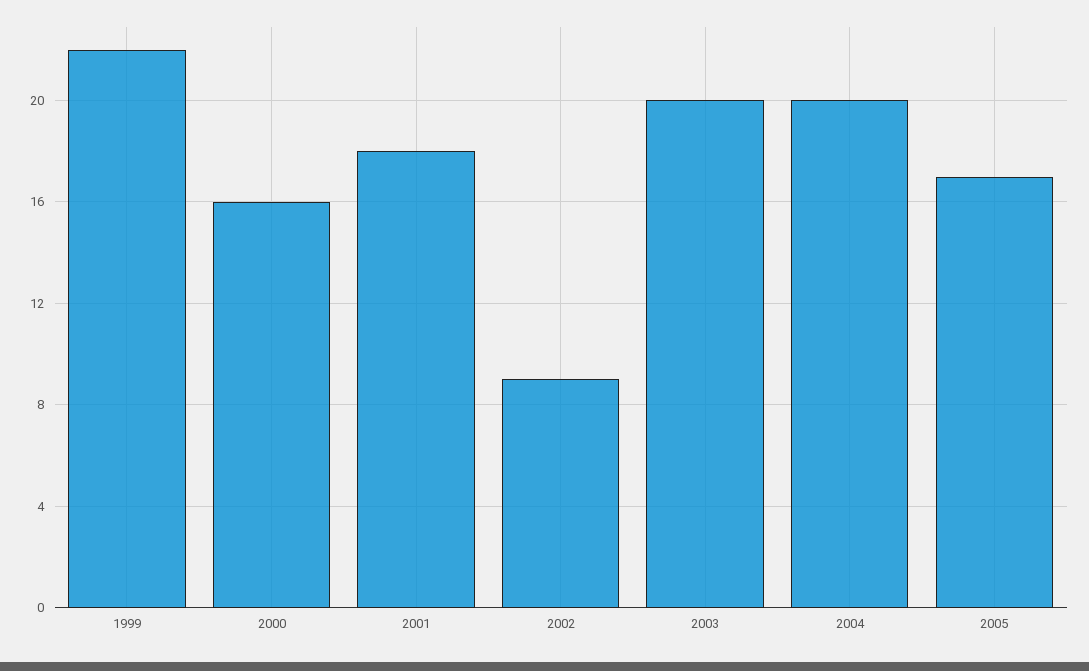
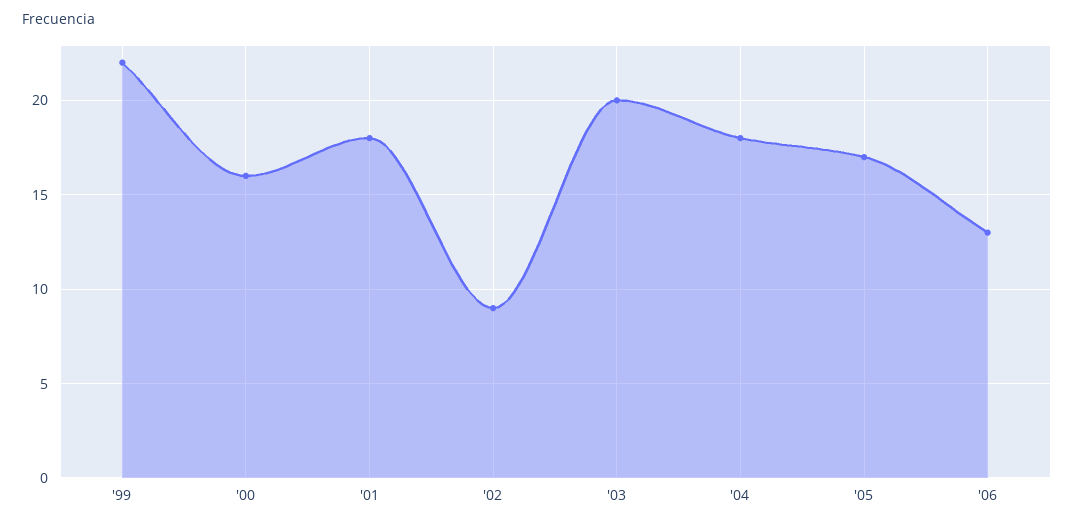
2004: 20 -> 18
'06: none -> 13

